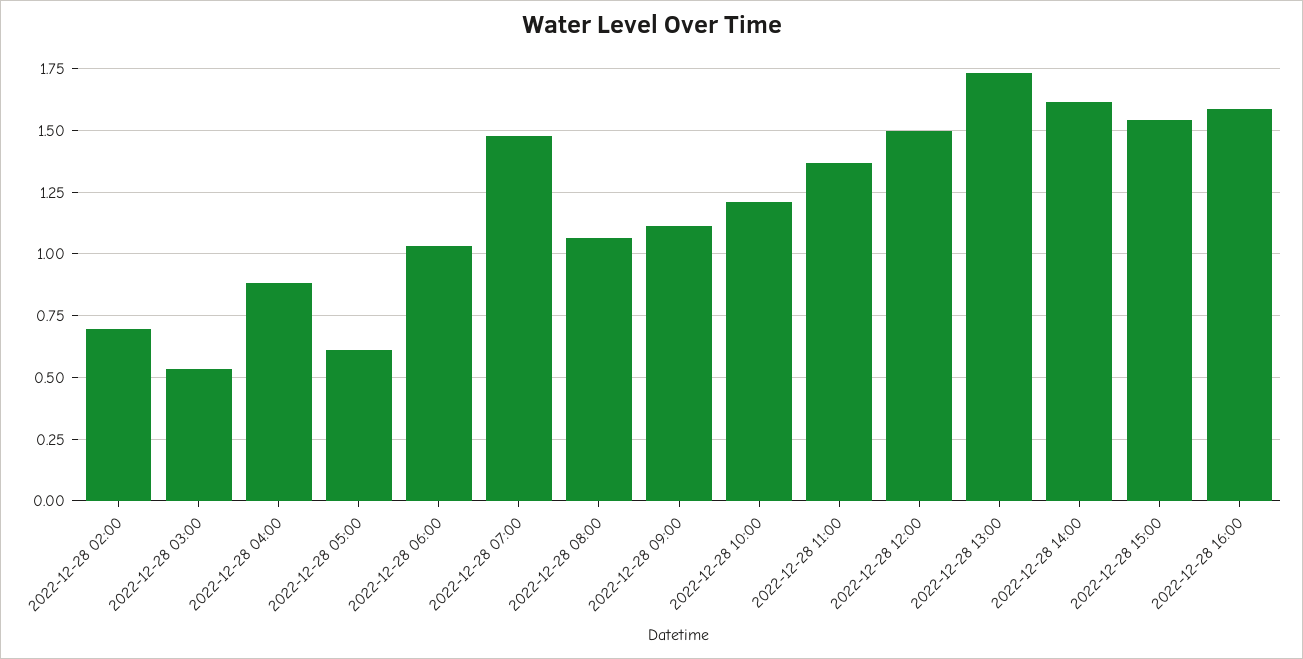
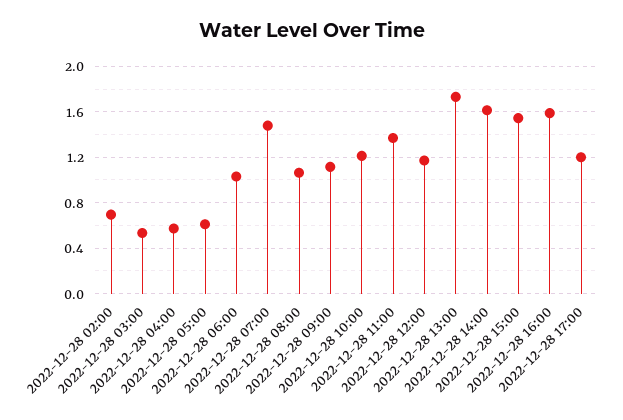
2022-12-28 04:00: 0.875 -> 0.6
2022-12-28 12:00: 1.5 -> 1.2
2022-12-28 17:00: none -> 1.2

